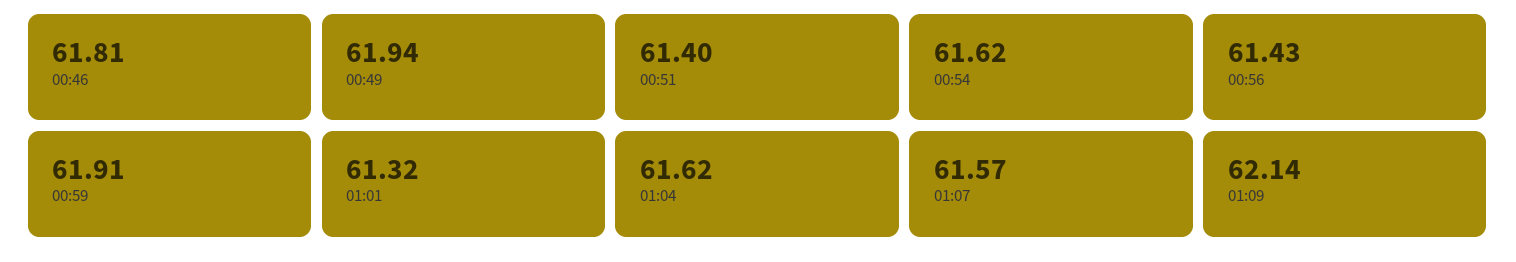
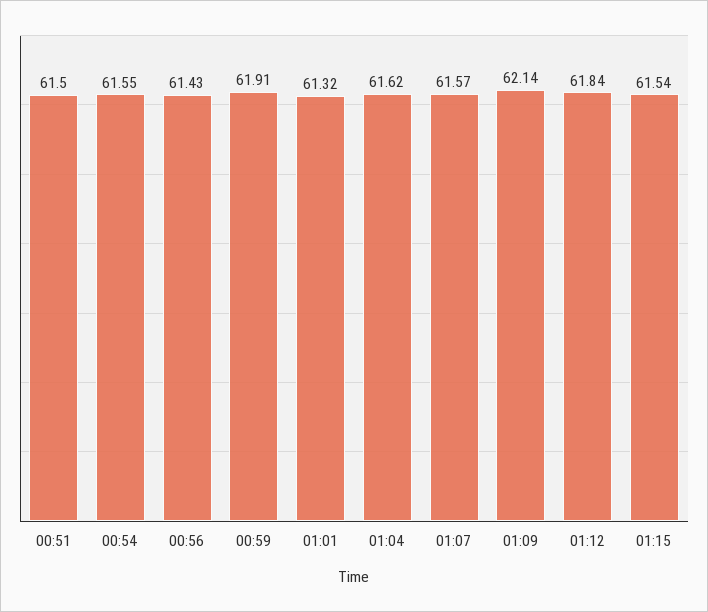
00:46: 61.81 -> none
00:49: 61.94 -> none
00:51: 61.4 -> 61.5
00:54: 61.62 -> 61.55
01:12: none -> 61.84
01:15: none -> 61.54

